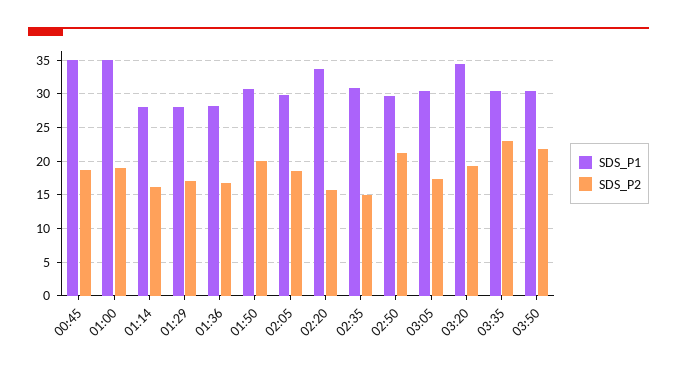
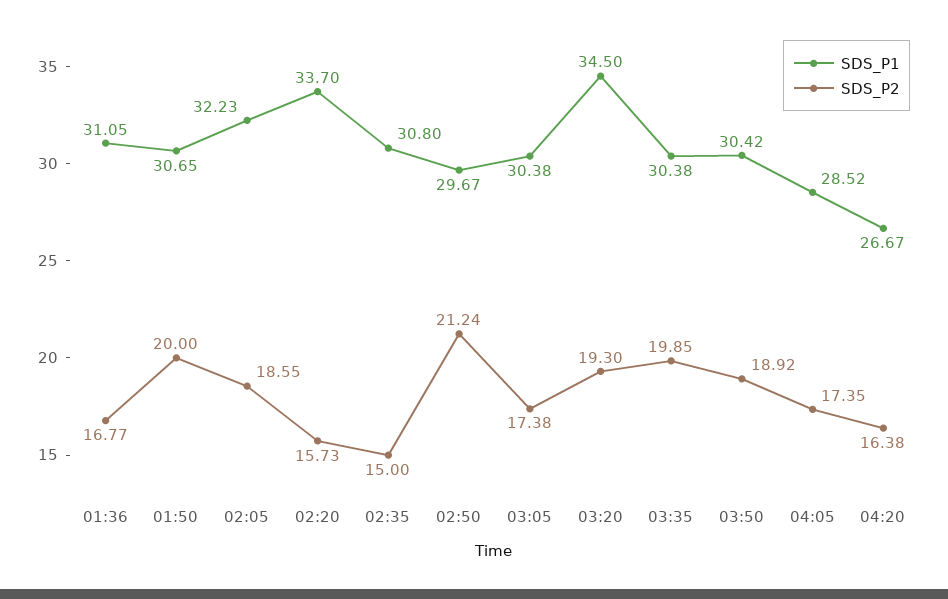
SDS_P1, 00:45: 35 -> none
SDS_P2, 00:45: 19 -> none
SDS_P1, 01:00: 35 -> none
SDS_P2, 01:00: 19 -> none
SDS_P1, 01:14: 28 -> none
SDS_P2, 01:14: 16 -> none
SDS_P1, 01:29: 28 -> none
SDS_P2, 01:29: 17 -> none
SDS_P1, 01:36: 28 -> 31.05
SDS_P1, 02:05: 30 -> 32.23
SDS_P2, 03:35: 23 -> 19.85
SDS_P2, 03:50: 22 -> 18.92
SDS_P1, 04:05: none -> 28.52
SDS_P2, 04:05: none -> 17.35
SDS_P1, 04:20: none -> 26.67
SDS_P2, 04:20: none -> 16.38

